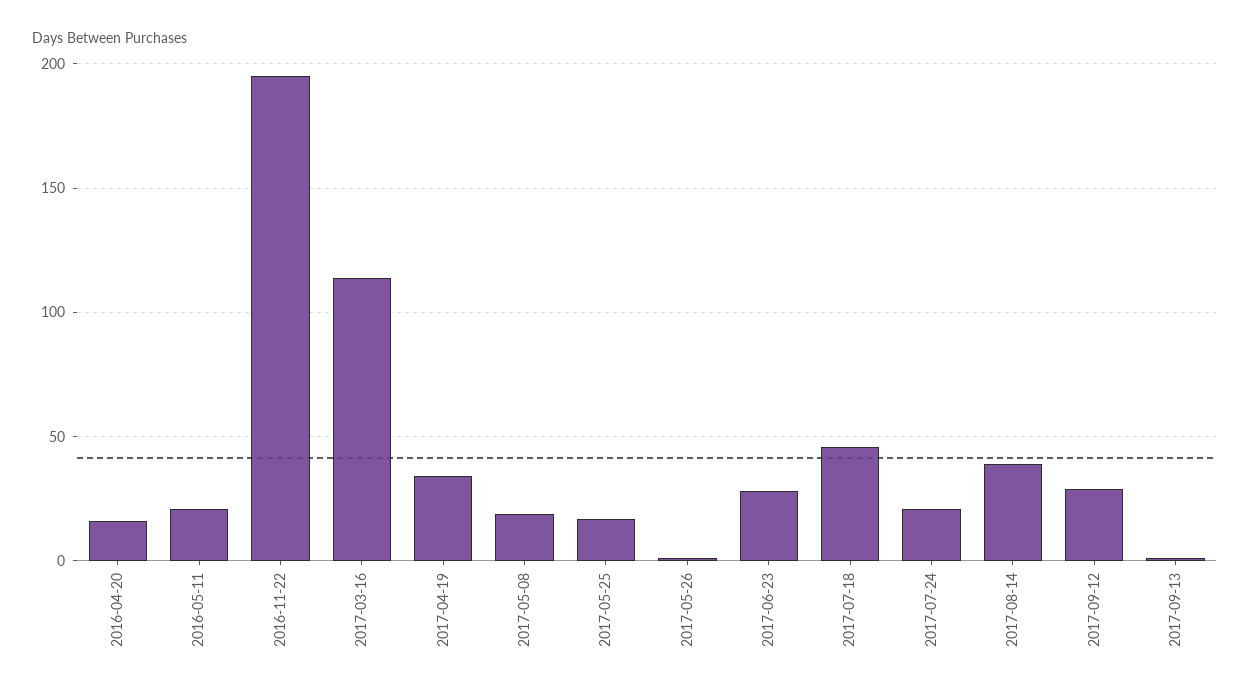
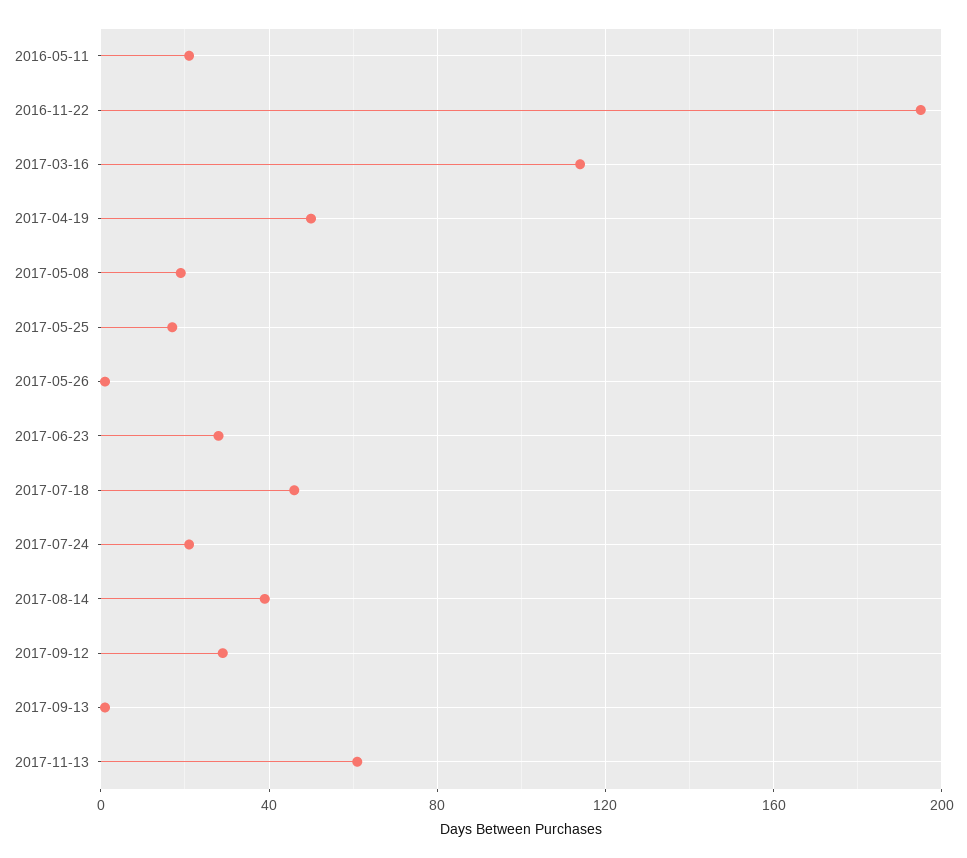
2016-04-20: 15 -> none
2017-04-19: 35 -> 50
2017-11-13: none -> 60

